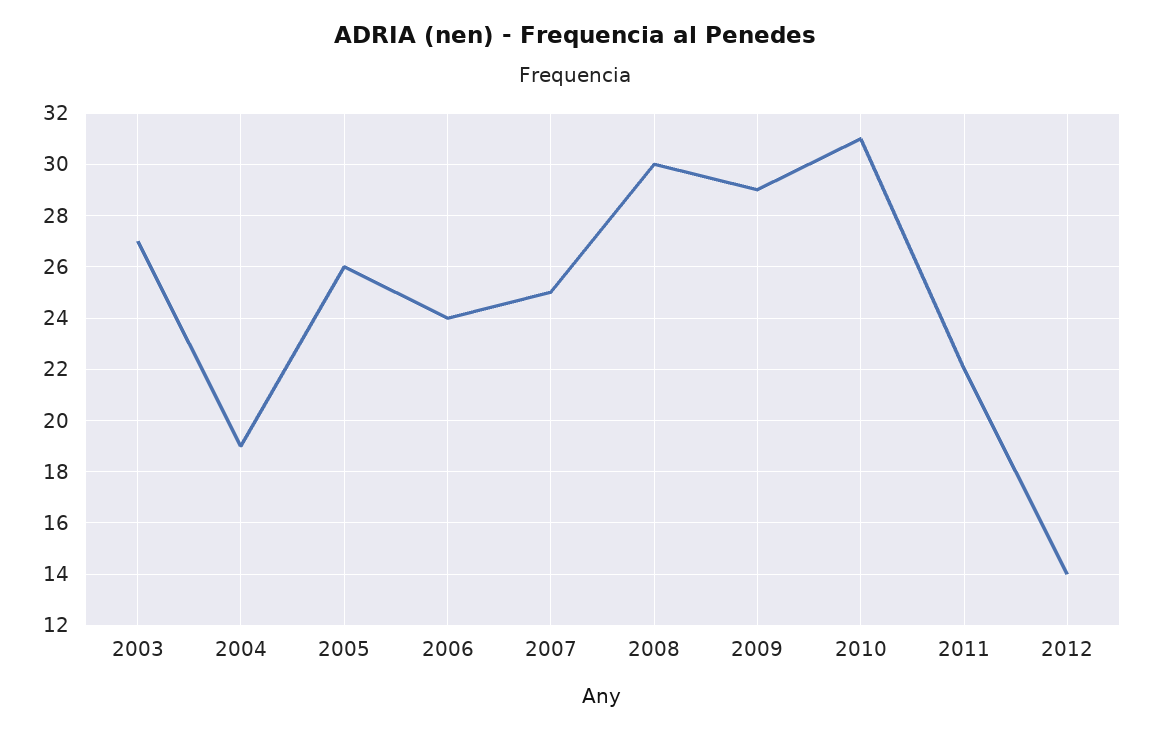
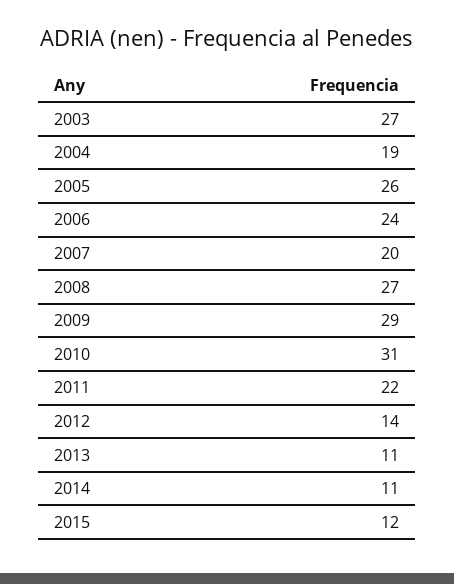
2007: 25 -> 20
2008: 30 -> 27
2013: none -> 11
2014: none -> 11
2015: none -> 12

